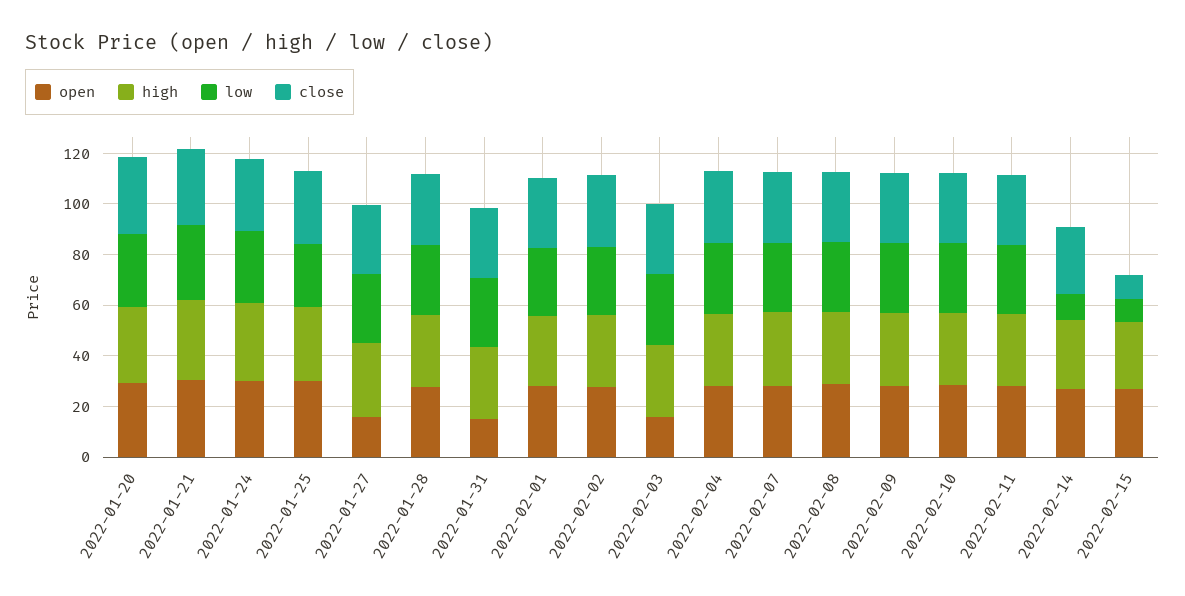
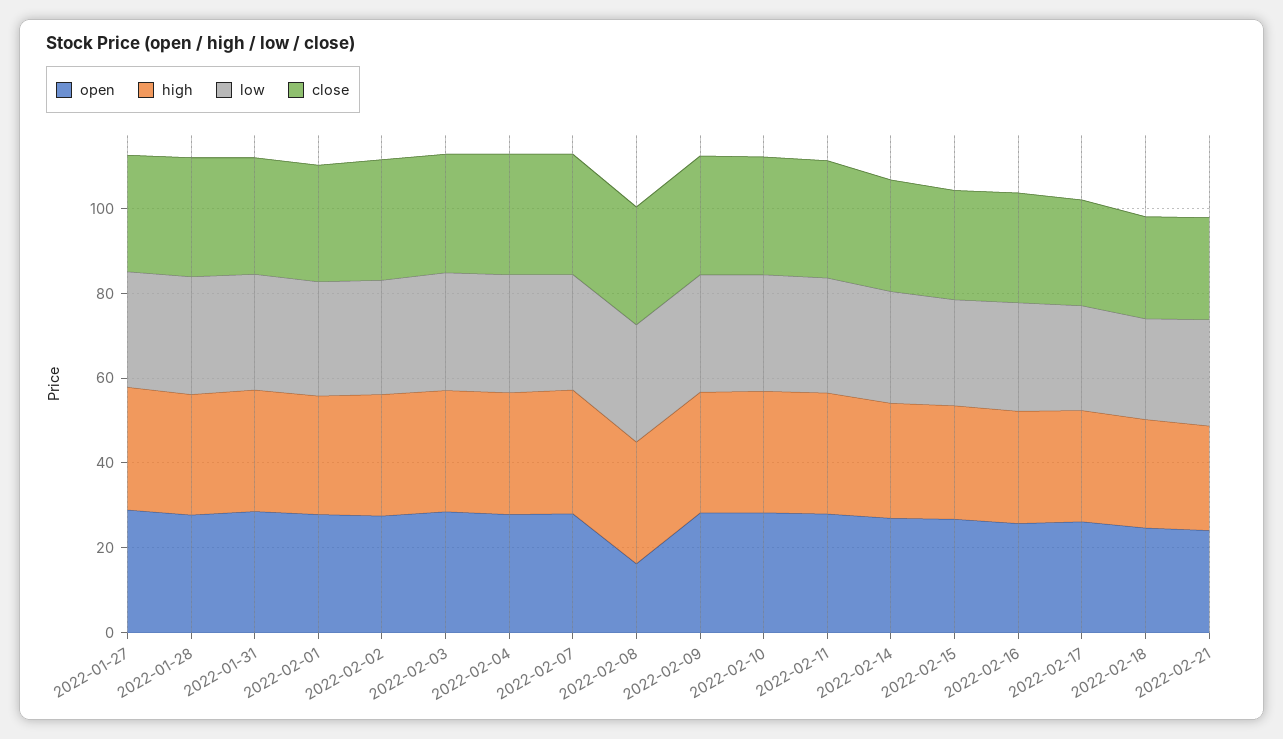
open, 2022-01-20: 30 -> none
high, 2022-01-20: 30 -> none
low, 2022-01-20: 30 -> none
close, 2022-01-20: 30 -> none
open, 2022-01-21: 30 -> none
high, 2022-01-21: 30 -> none
low, 2022-01-21: 30 -> none
close, 2022-01-21: 30 -> none
open, 2022-01-24: 30 -> none
high, 2022-01-24: 30 -> none
low, 2022-01-24: 30 -> none
close, 2022-01-24: 30 -> none
open, 2022-01-25: 30 -> none
high, 2022-01-25: 30 -> none
low, 2022-01-25: 25 -> none
close, 2022-01-25: 30 -> none
open, 2022-01-27: 15 -> 30
open, 2022-01-31: 15 -> 30
open, 2022-02-03: 15 -> 30
open, 2022-02-08: 30 -> 15
low, 2022-02-14: 10 -> 25
low, 2022-02-15: 10 -> 25
close, 2022-02-15: 10 -> 25
open, 2022-02-16: none -> 25
high, 2022-02-16: none -> 25
low, 2022-02-16: none -> 25
close, 2022-02-16: none -> 25
open, 2022-02-17: none -> 25
high, 2022-02-17: none -> 25
low, 2022-02-17: none -> 25
close, 2022-02-17: none -> 25
open, 2022-02-18: none -> 25
high, 2022-02-18: none -> 25
low, 2022-02-18: none -> 25
close, 2022-02-18: none -> 25
open, 2022-02-21: none -> 25
high, 2022-02-21: none -> 25
low, 2022-02-21: none -> 25
close, 2022-02-21: none -> 25

